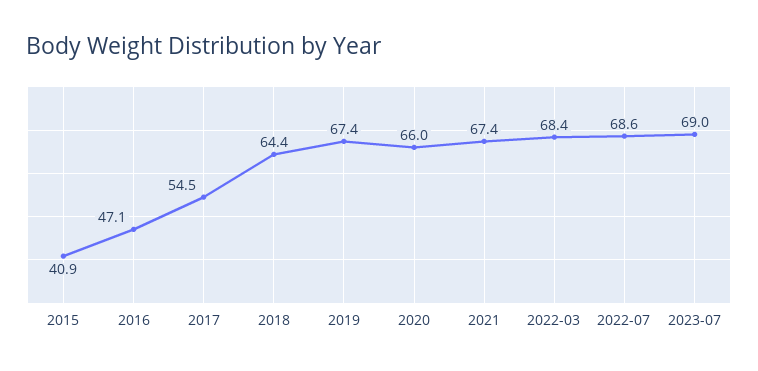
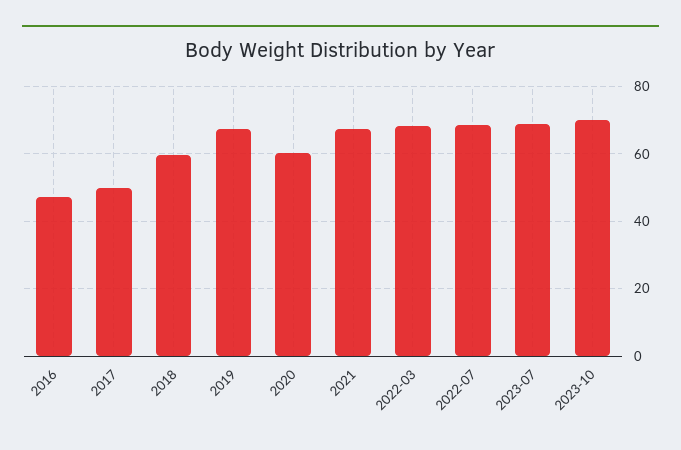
2015: 40.9 -> none
2017: 54.5 -> 50
2018: 64.4 -> 60
2020: 66 -> 60
2023-10: none -> 70

